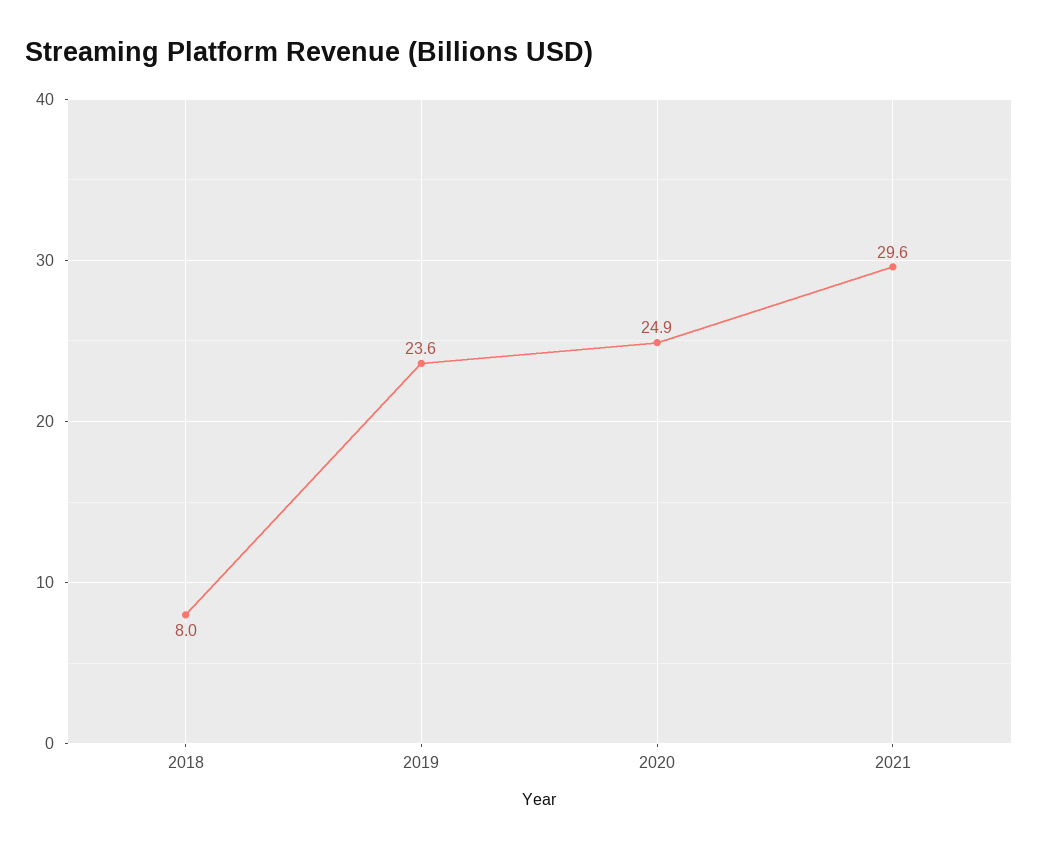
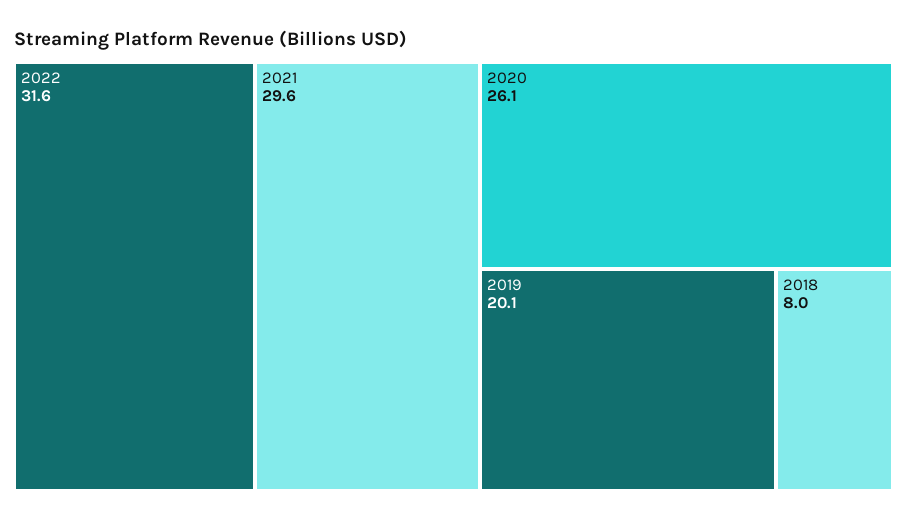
2019: 23.6 -> 20.1
2020: 24.9 -> 26.1
2022: none -> 31.6

